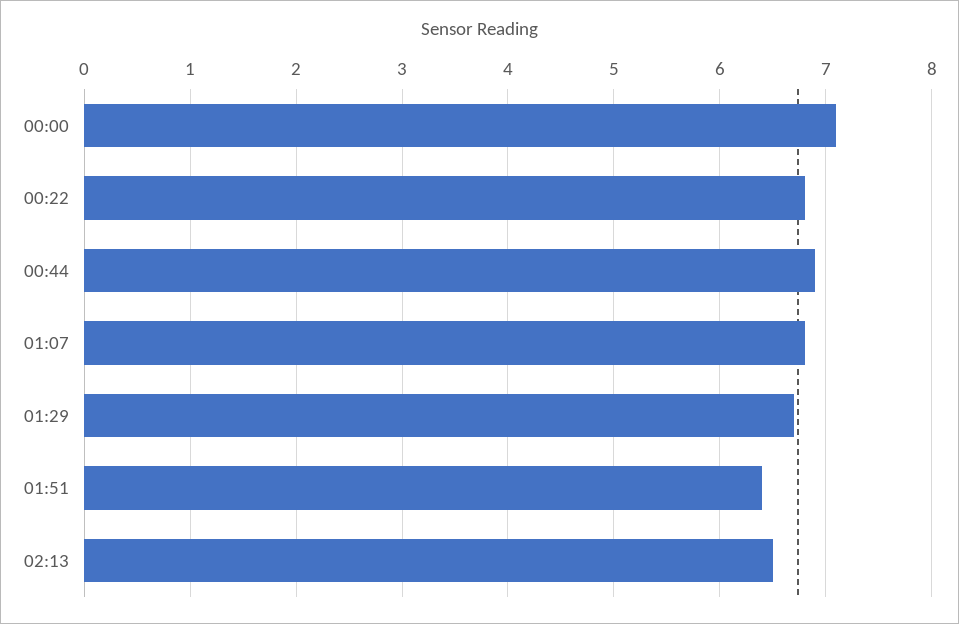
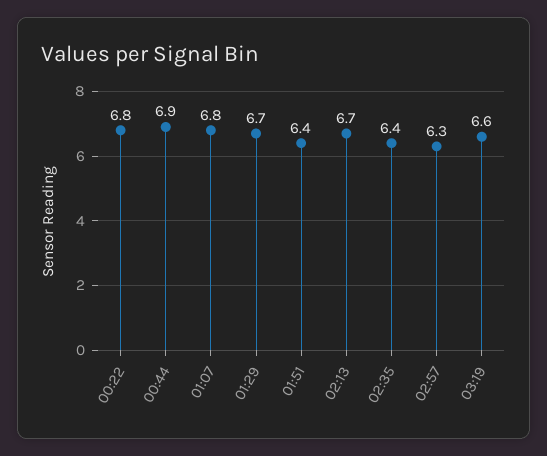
00:00: 7.1 -> none
02:13: 6.5 -> 6.7
02:35: none -> 6.4
02:57: none -> 6.3
03:19: none -> 6.6

